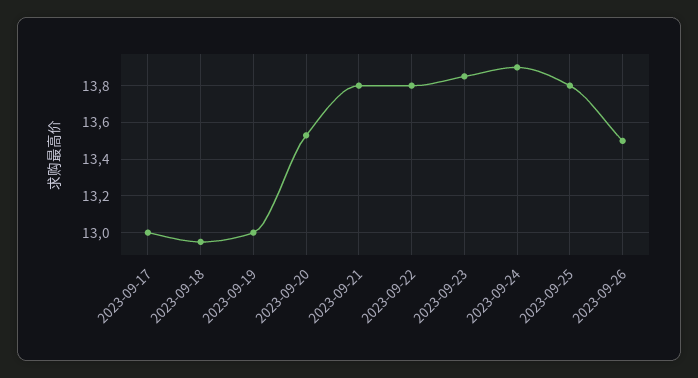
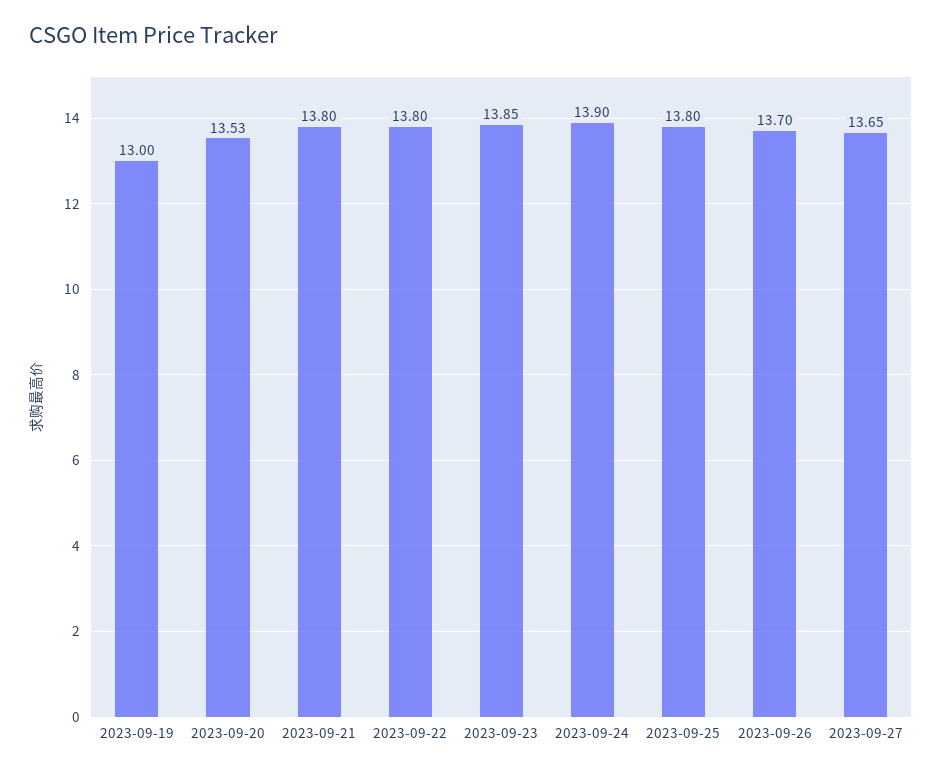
2023-09-17: 13 -> none
2023-09-18: 12.95 -> none
2023-09-26: 13.5 -> 13.7
2023-09-27: none -> 13.65

